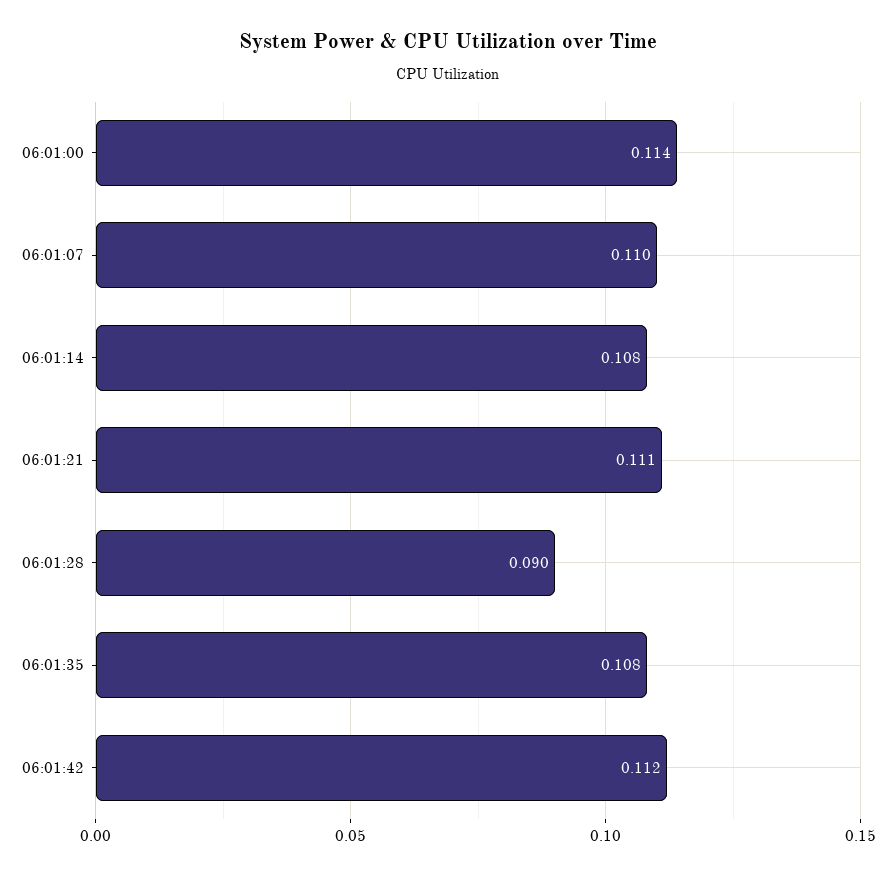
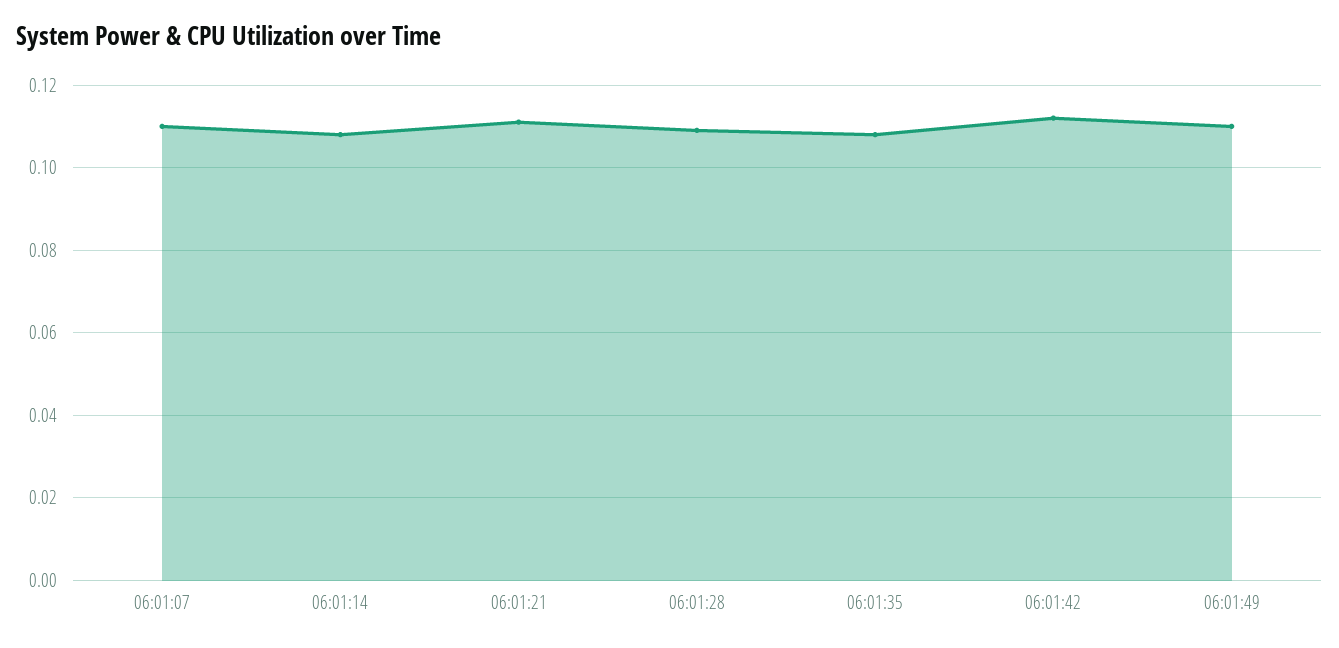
06:01:00: 0.114 -> none
06:01:28: 0.09 -> 0.11
06:01:49: none -> 0.11

